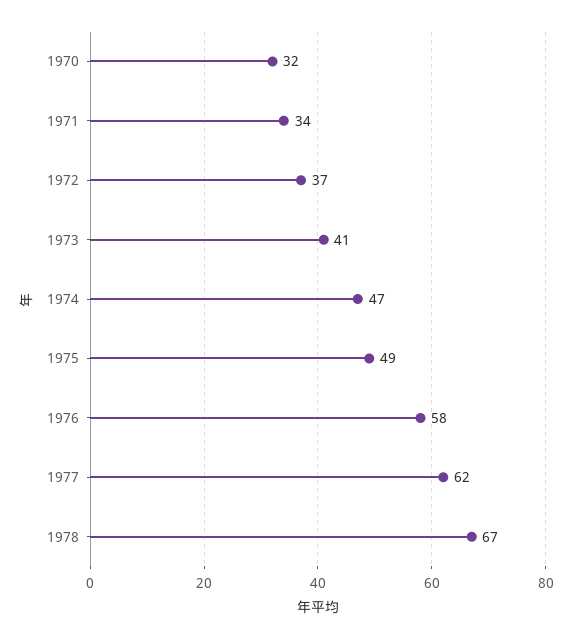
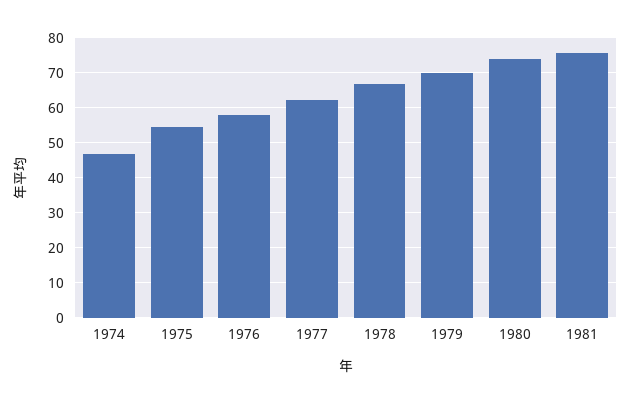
1970: 32 -> none
1971: 34 -> none
1972: 37 -> none
1973: 41 -> none
1975: 49 -> 54
1979: none -> 70
1980: none -> 74
1981: none -> 76

